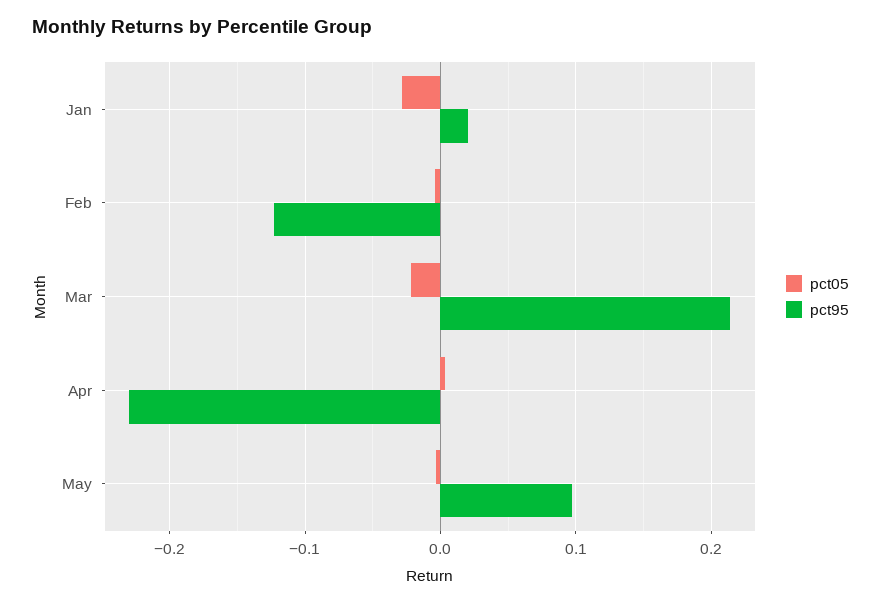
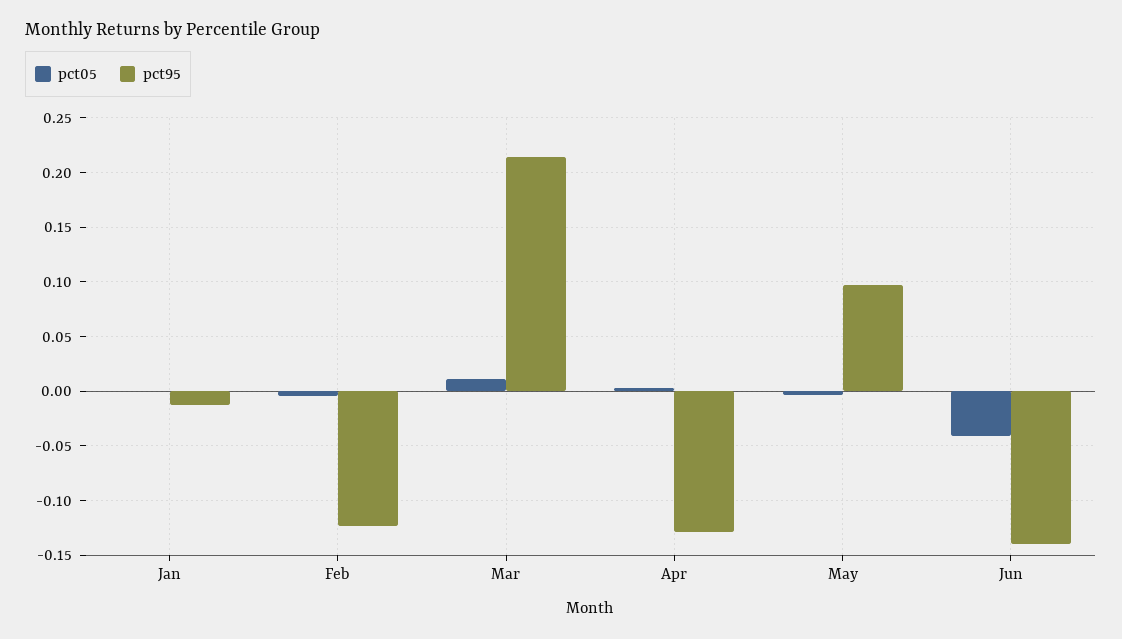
pct05, Jan: -0.03 -> 0
pct95, Jan: 0.02 -> -0.01
pct05, Mar: -0.02 -> 0.01
pct95, Apr: -0.23 -> -0.13
pct05, Jun: none -> -0.04
pct95, Jun: none -> -0.14

